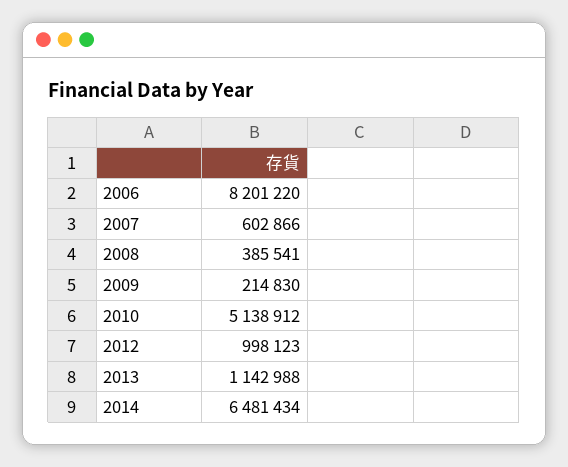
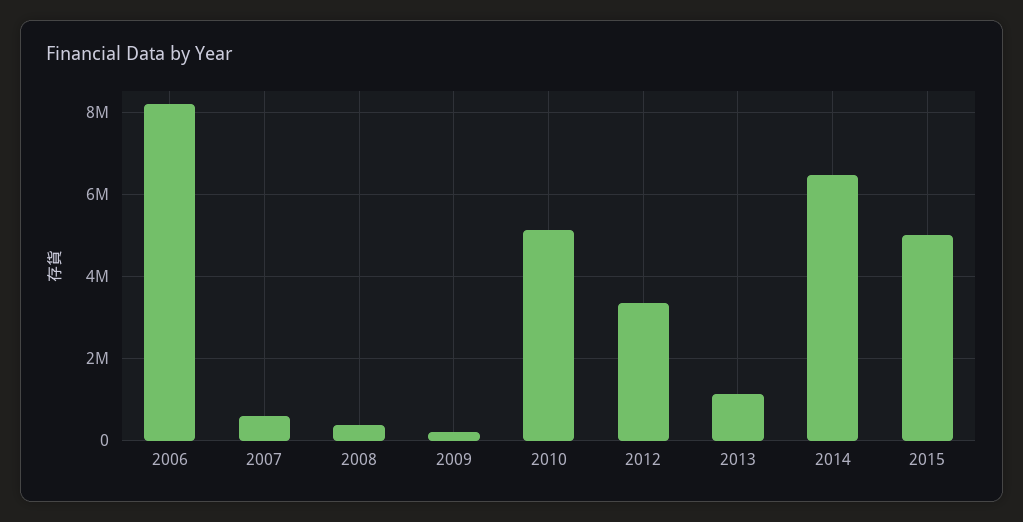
2012: 998123 -> 3400000
2015: none -> 5000000

